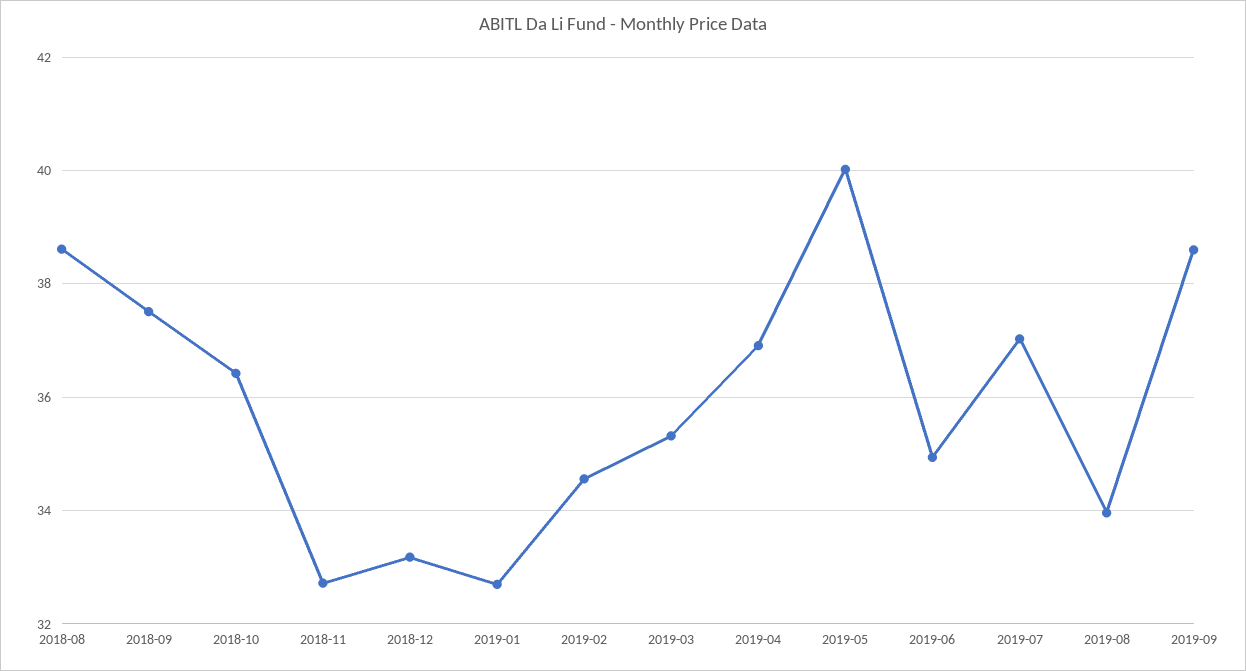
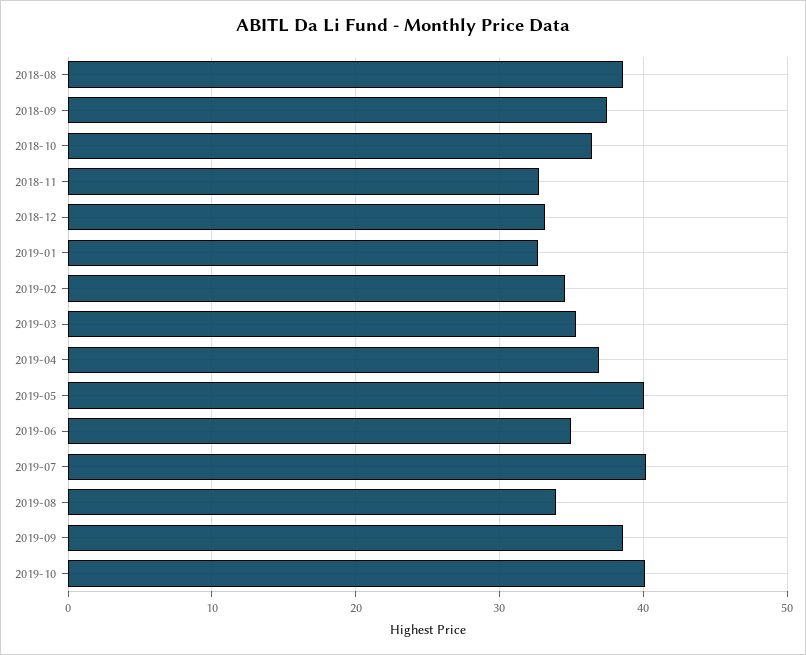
2019-07: 37 -> 40
2019-10: none -> 40

